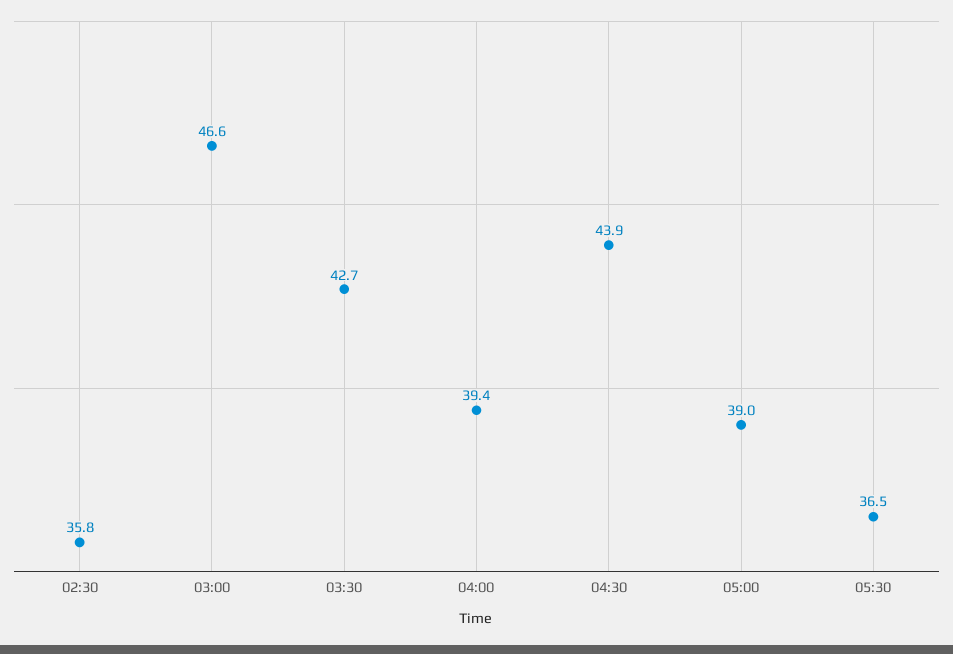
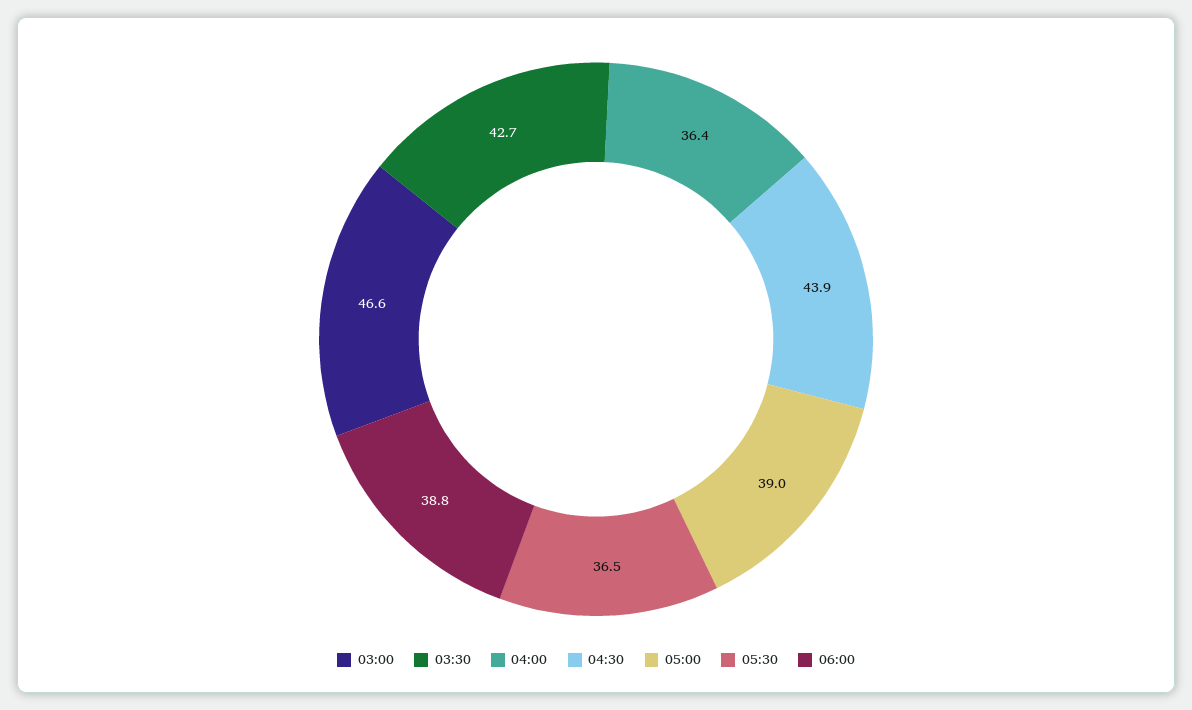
02:30: 35.8 -> none
04:00: 39.4 -> 36.4
06:00: none -> 38.8

